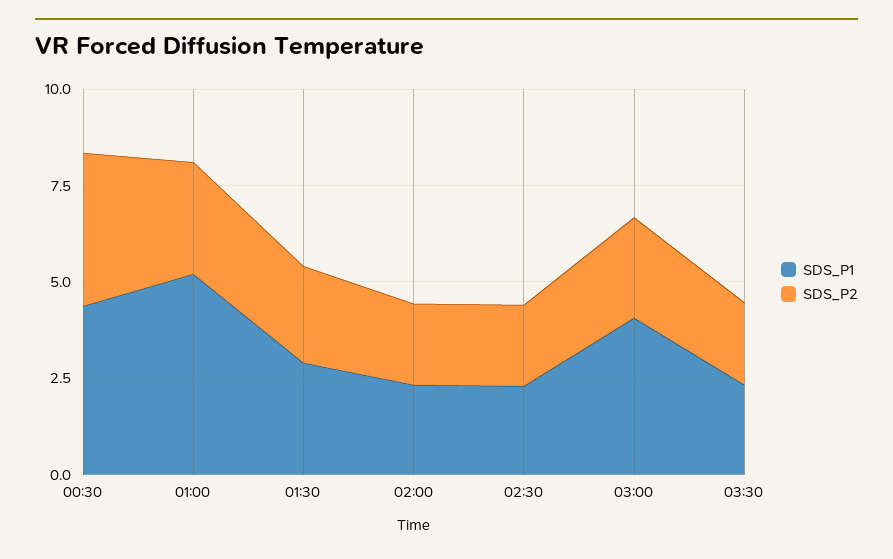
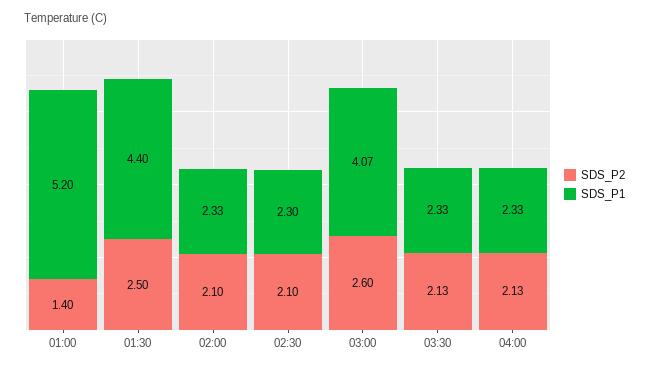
SDS_P1, 00:30: 4.5 -> none
SDS_P2, 00:30: 4 -> none
SDS_P2, 01:00: 3 -> 1.4
SDS_P1, 01:30: 3 -> 4.4
SDS_P2, 04:00: none -> 2.13
SDS_P1, 04:00: none -> 2.33

